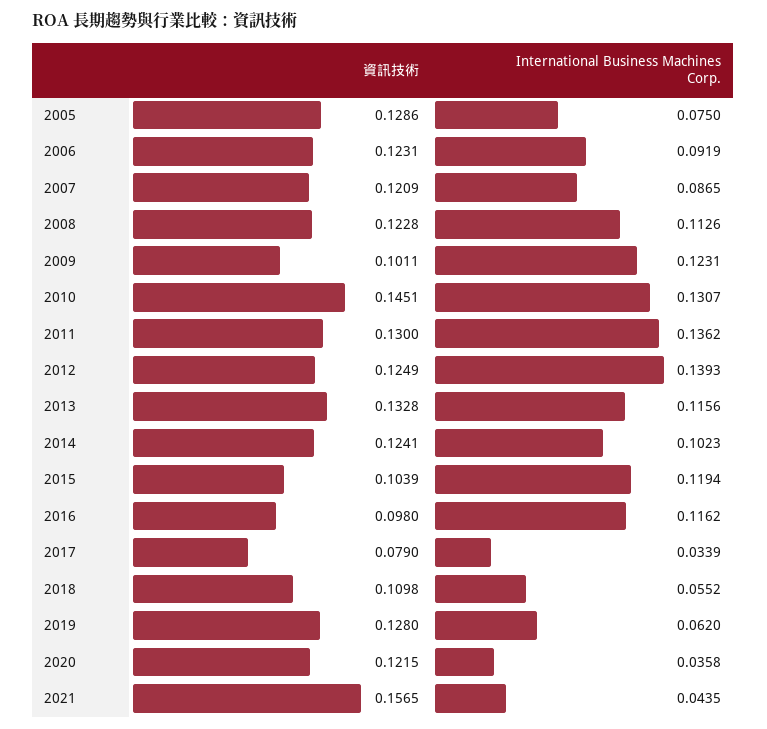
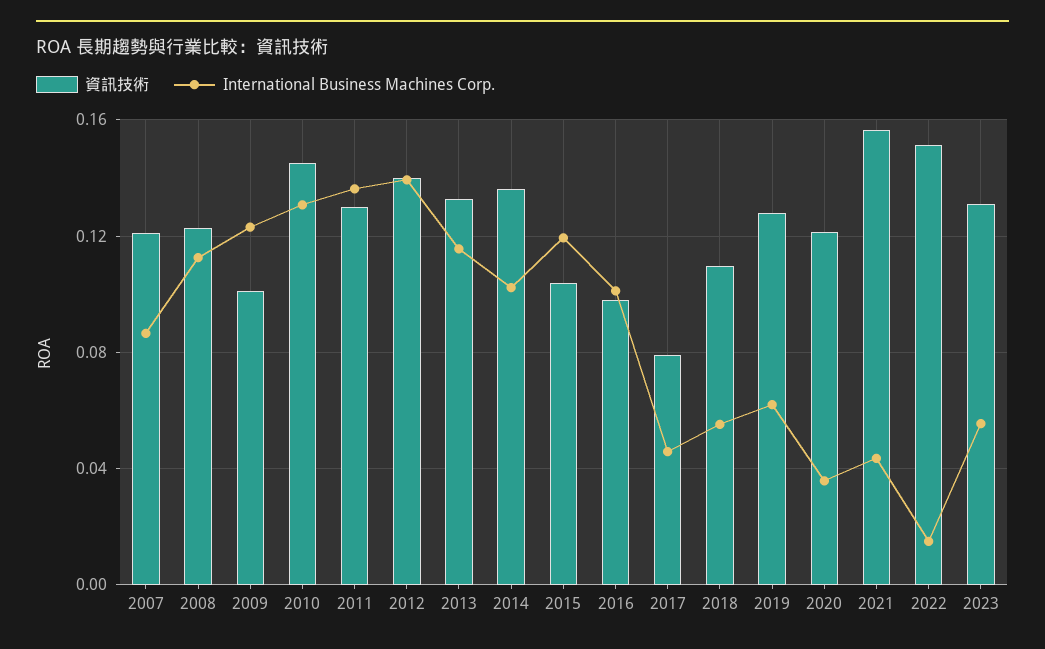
資訊技術, 2005: 0.1286 -> none
International Business Machines Corp., 2005: 0.075 -> none
資訊技術, 2006: 0.1231 -> none
International Business Machines Corp., 2006: 0.0919 -> none
資訊技術, 2012: 0.1249 -> 0.14
資訊技術, 2014: 0.1241 -> 0.135
International Business Machines Corp., 2016: 0.1162 -> 0.1
International Business Machines Corp., 2017: 0.0339 -> 0.045
資訊技術, 2022: none -> 0.15
International Business Machines Corp., 2022: none -> 0.015
資訊技術, 2023: none -> 0.13
International Business Machines Corp., 2023: none -> 0.055

